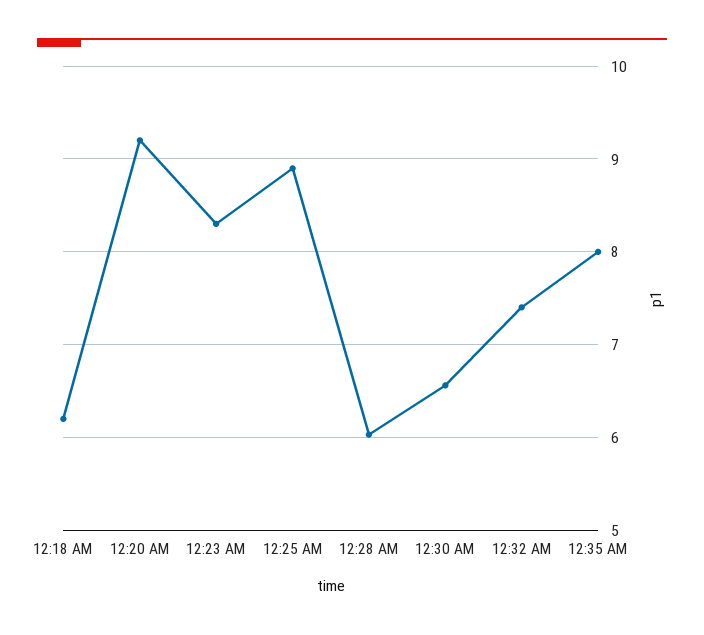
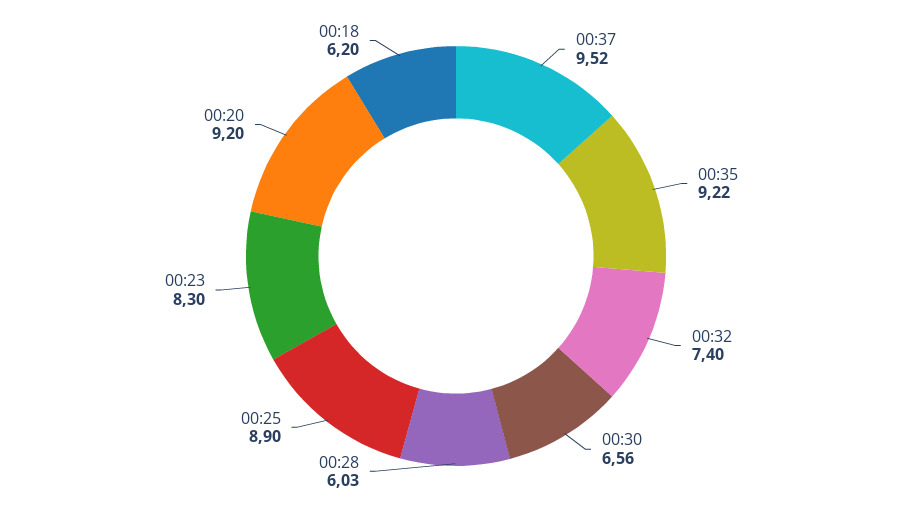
12:35 AM: 8 -> 9.22
00:37: none -> 9.52

